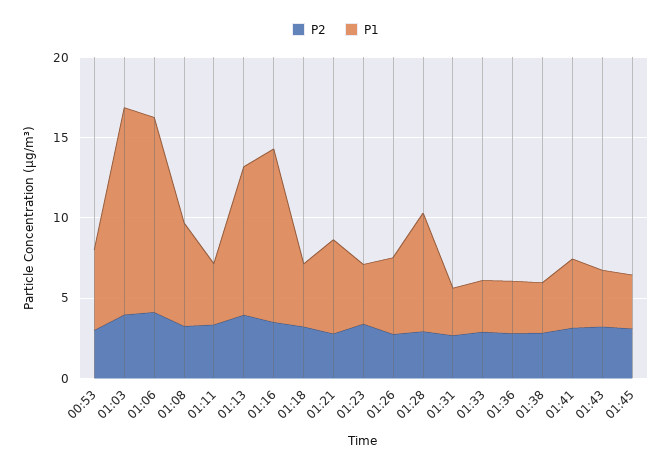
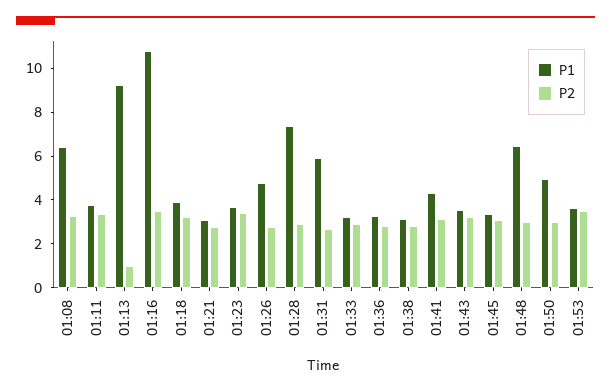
P2, 00:53: 3 -> none
P1, 00:53: 5 -> none
P2, 01:03: 4 -> none
P1, 01:03: 13 -> none
P2, 01:06: 4 -> none
P1, 01:06: 12 -> none
P2, 01:13: 4 -> 1
P1, 01:21: 6 -> 3
P1, 01:31: 3 -> 6
P1, 01:48: none -> 6.5
P2, 01:48: none -> 3
P1, 01:50: none -> 5
P2, 01:50: none -> 3
P1, 01:53: none -> 3.5
P2, 01:53: none -> 3.5

